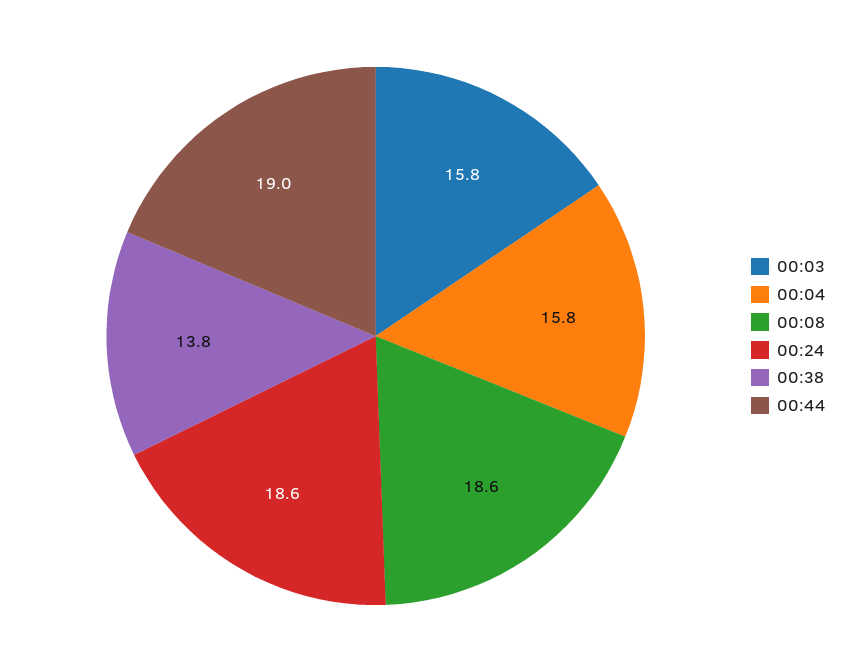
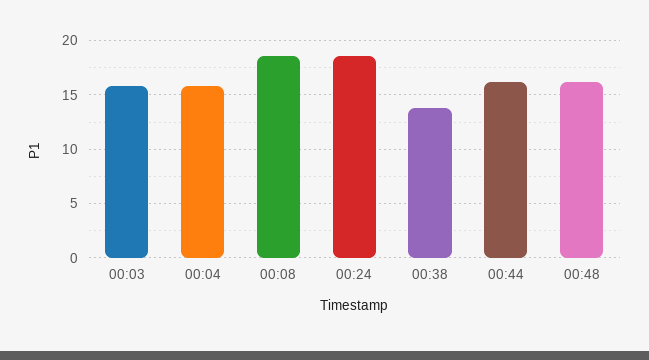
00:44: 19 -> 16
00:48: none -> 16

